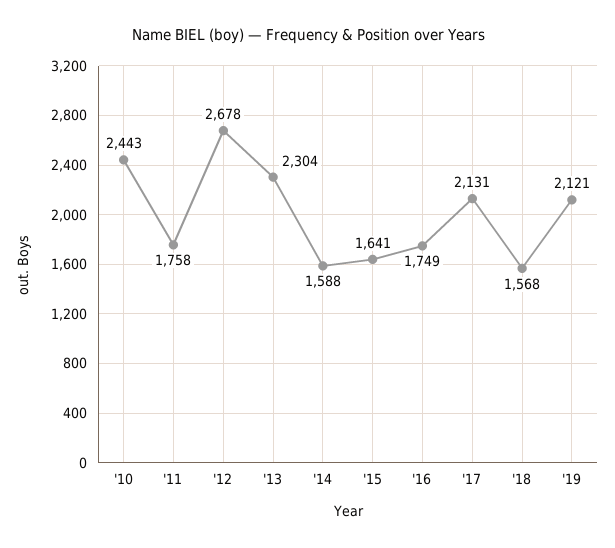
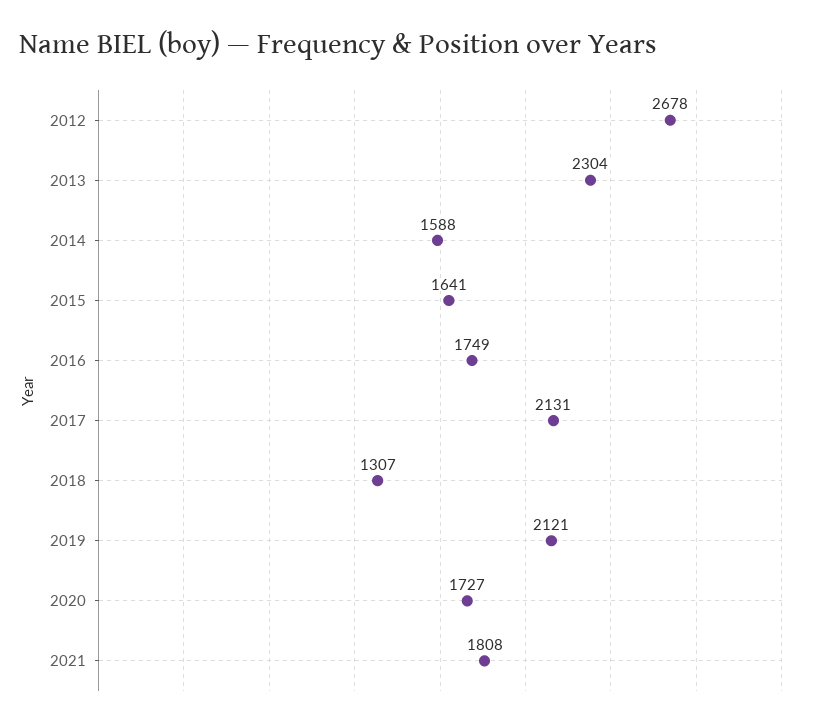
'10: 2443 -> none
'11: 1758 -> none
'18: 1568 -> 1307
2020: none -> 1727
2021: none -> 1808

